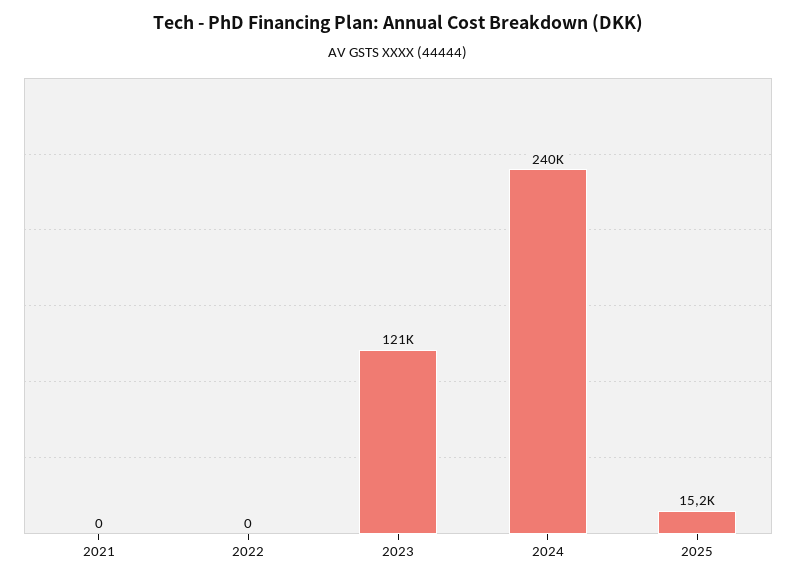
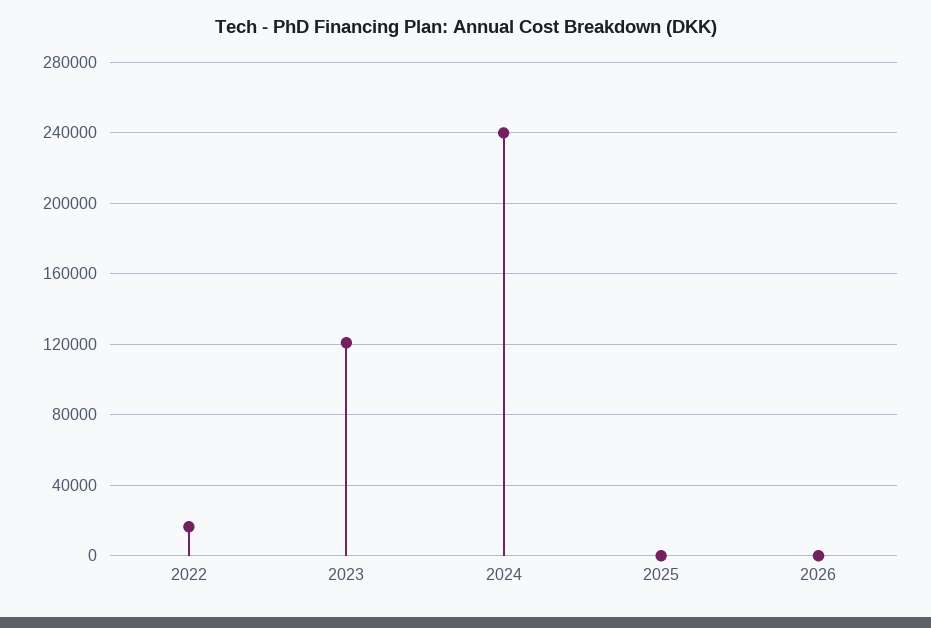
2021: 0 -> none
2022: 0 -> 15000
2025: 15200 -> 0
2026: none -> 0

